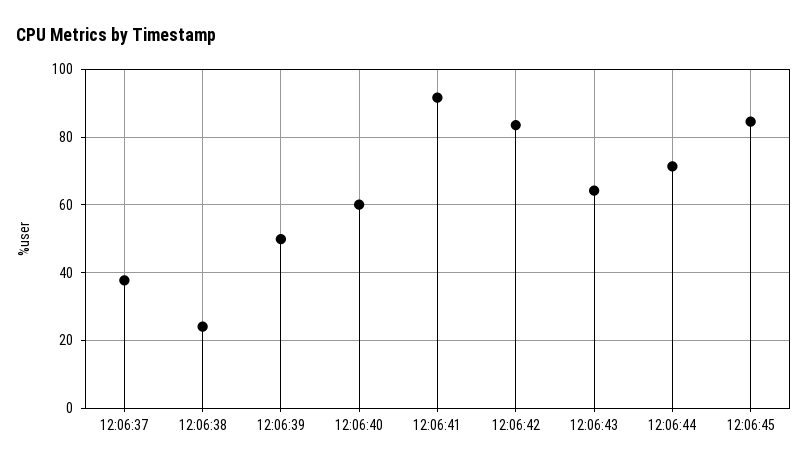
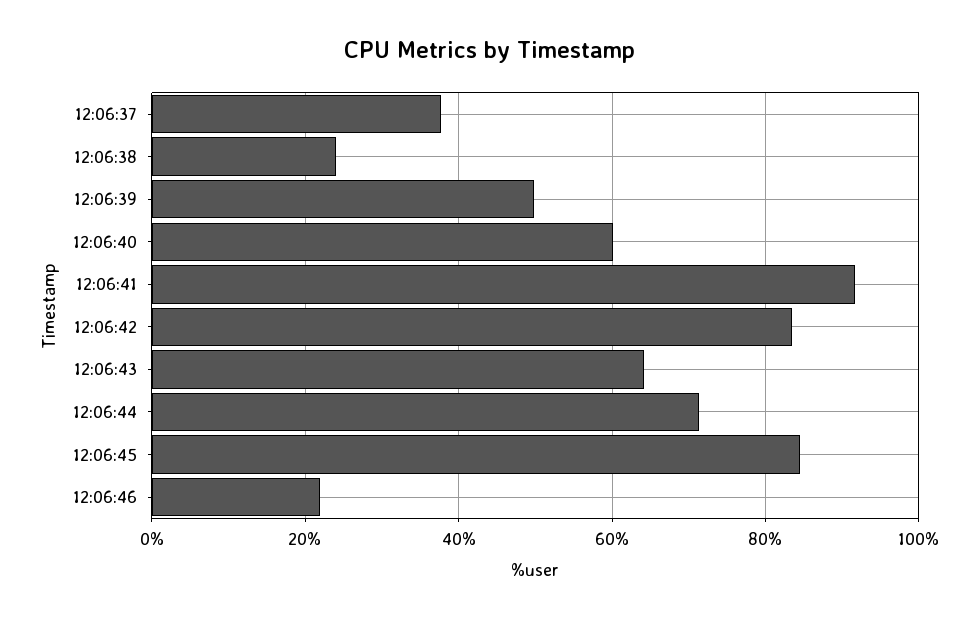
12:06:46: none -> 22

